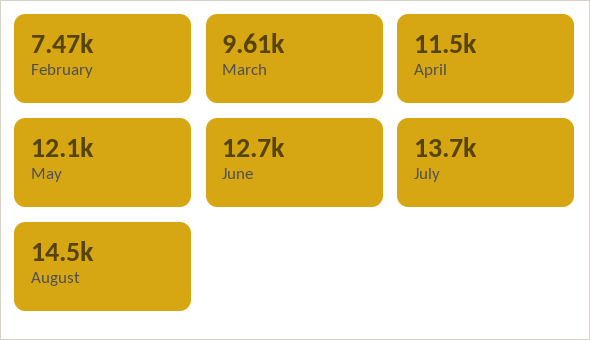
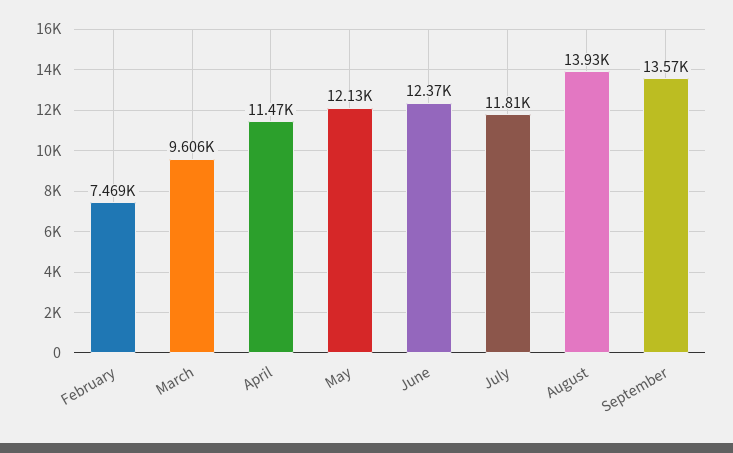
June: 12700 -> 12370
July: 13700 -> 11810
August: 14500 -> 13930
September: none -> 13570

